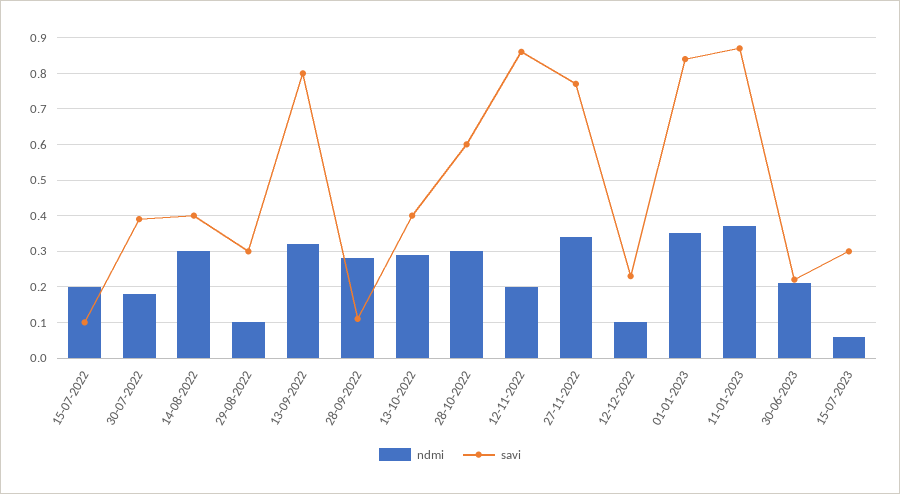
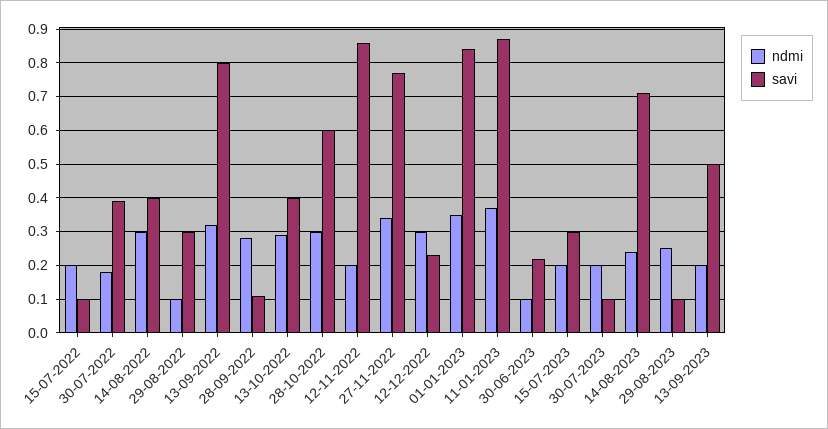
ndmi, 12-12-2022: 0.1 -> 0.3
ndmi, 30-06-2023: 0.2 -> 0.1
ndmi, 15-07-2023: 0.05 -> 0.2
ndmi, 30-07-2023: none -> 0.2
savi, 30-07-2023: none -> 0.1
ndmi, 14-08-2023: none -> 0.25
savi, 14-08-2023: none -> 0.7
ndmi, 29-08-2023: none -> 0.25
savi, 29-08-2023: none -> 0.1
ndmi, 13-09-2023: none -> 0.2
savi, 13-09-2023: none -> 0.5

